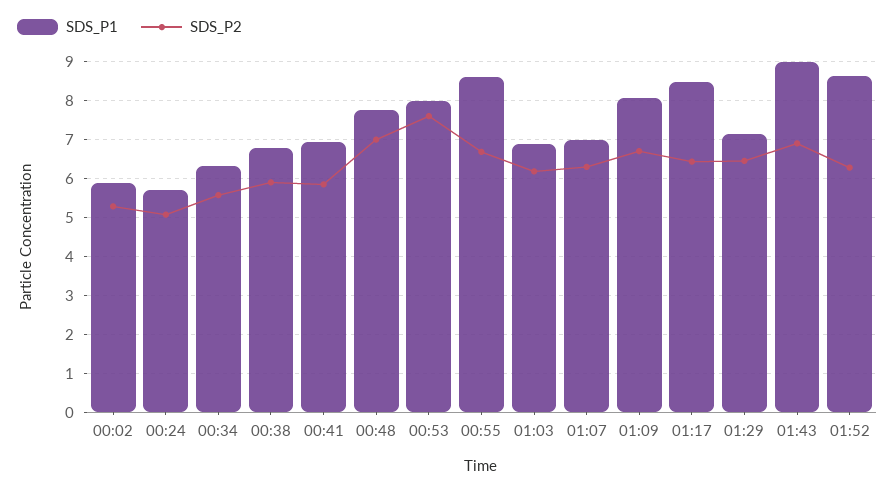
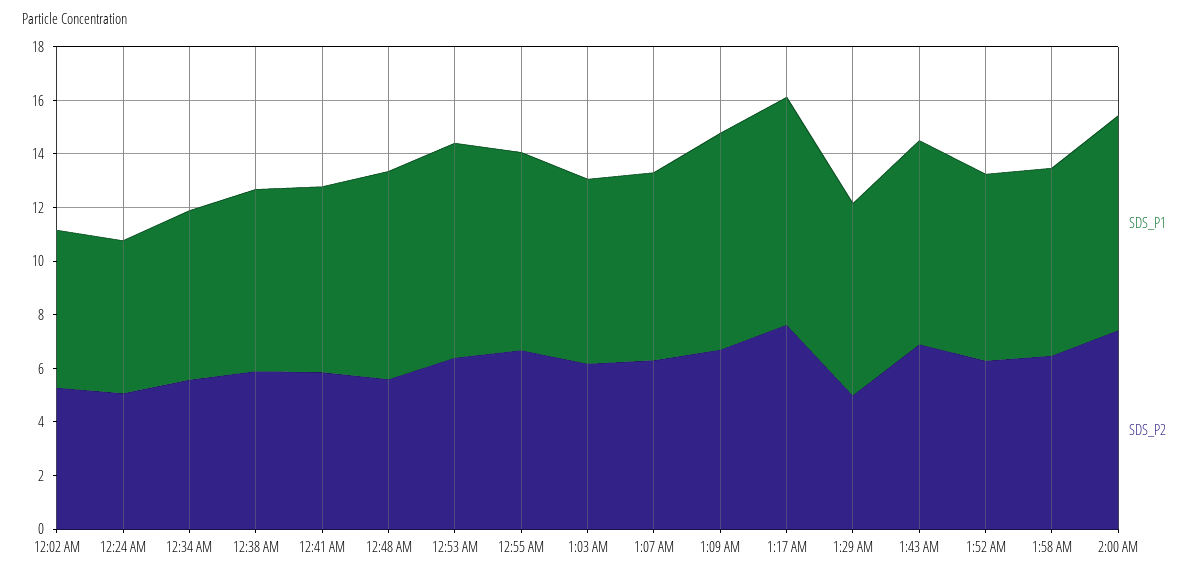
SDS_P2, 00:48: 7 -> 5.5
SDS_P2, 00:53: 7.6 -> 6.5
SDS_P1, 00:55: 8.6 -> 7.5
SDS_P2, 01:17: 6.4 -> 7.5
SDS_P2, 01:29: 6.4 -> 5
SDS_P1, 01:43: 9 -> 7.5
SDS_P1, 01:52: 8.6 -> 7
SDS_P1, 1:58 AM: none -> 7
SDS_P2, 1:58 AM: none -> 6.5
SDS_P1, 2:00 AM: none -> 8
SDS_P2, 2:00 AM: none -> 7.5

